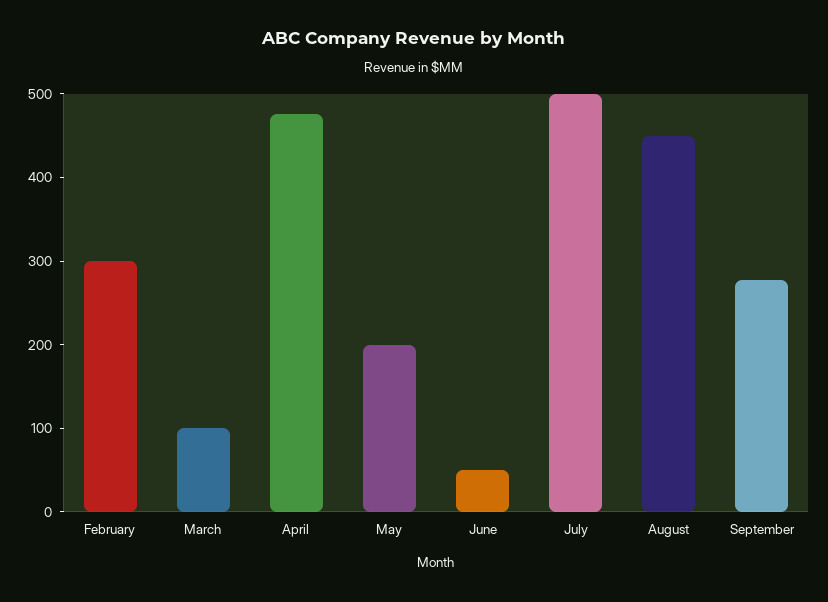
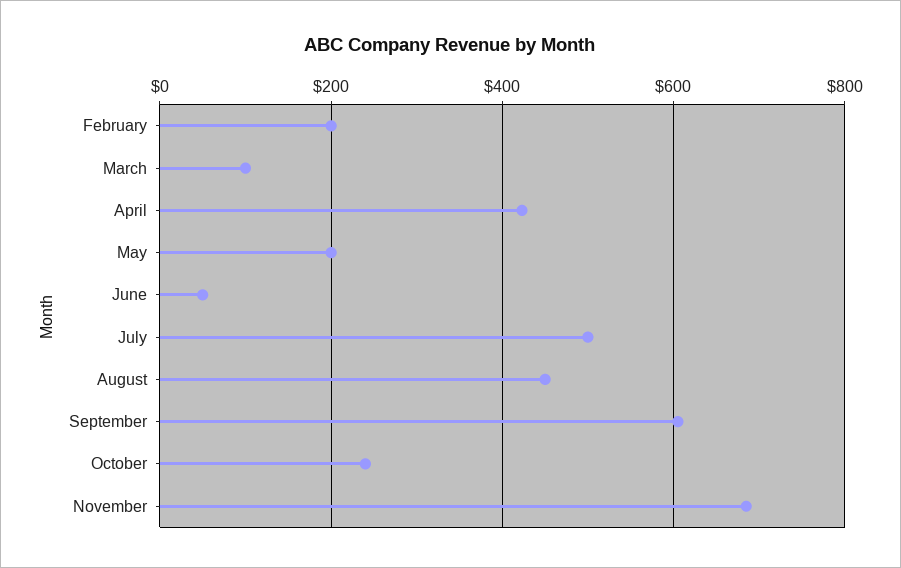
February: 300 -> 200
April: 480 -> 420
September: 280 -> 600
October: none -> 240
November: none -> 680

